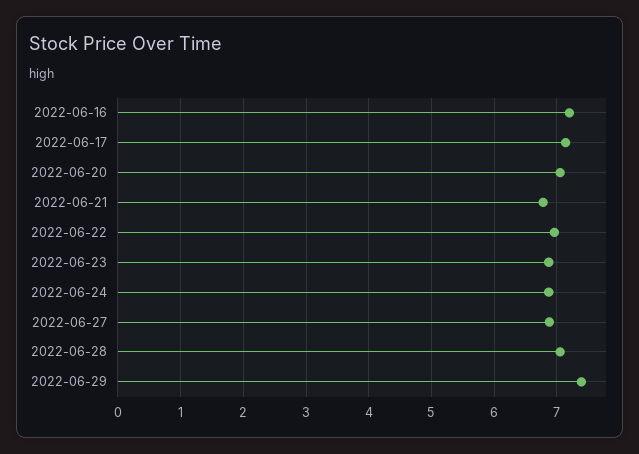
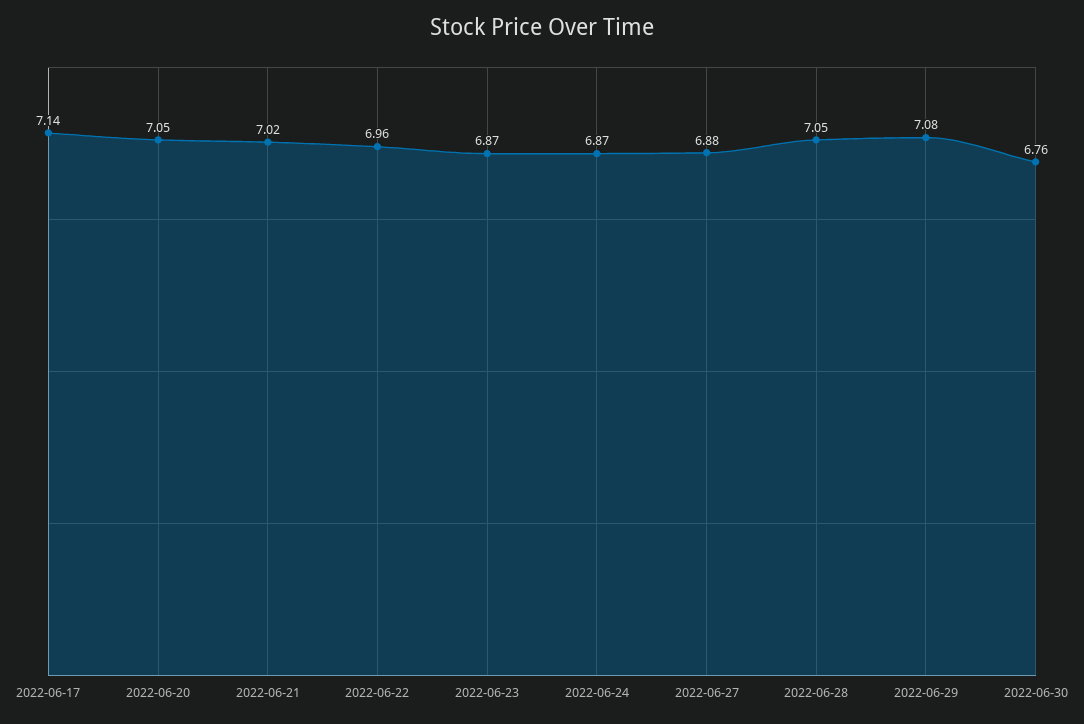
2022-06-16: 7.2 -> none
2022-06-21: 6.8 -> 7.02
2022-06-29: 7.4 -> 7.08
2022-06-30: none -> 6.76

